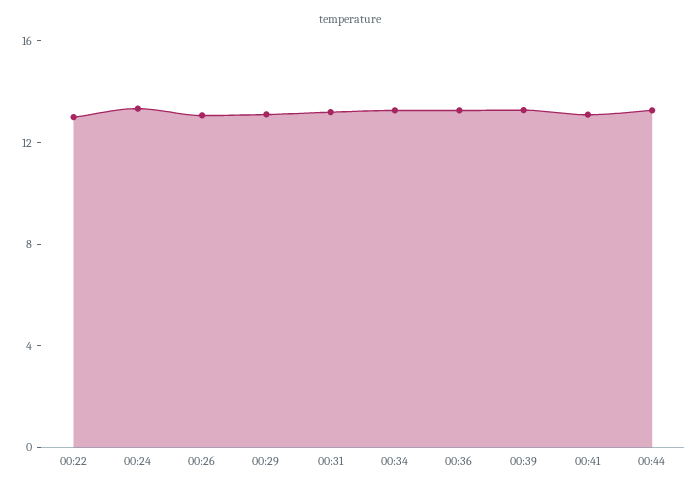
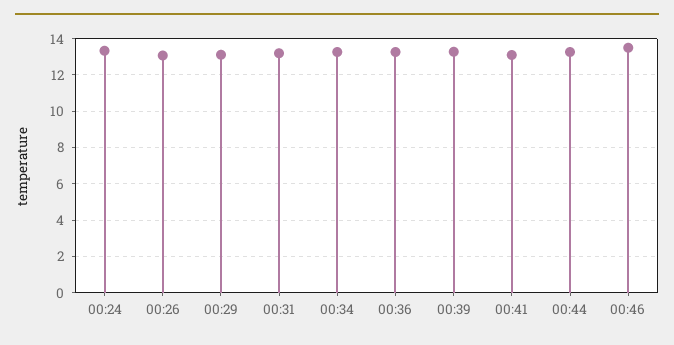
00:22: 13 -> none
00:46: none -> 13.5

